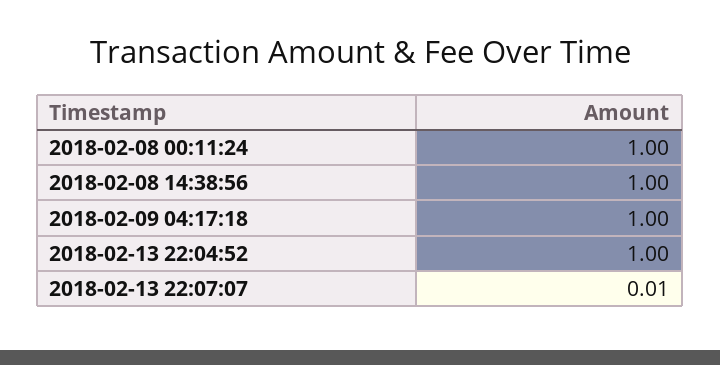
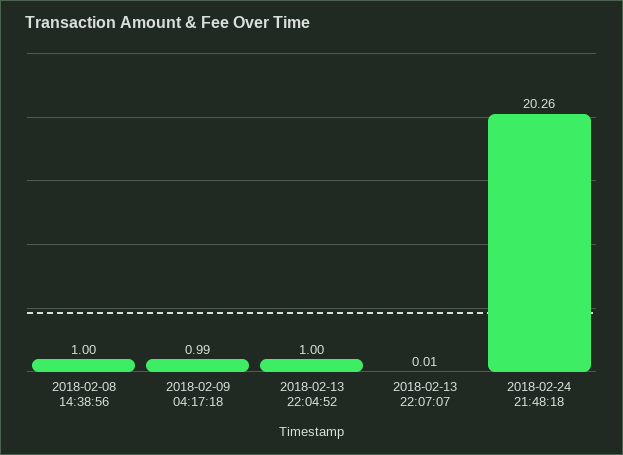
2018-02-08 00:11:24: 1 -> none
2018-02-09 04:17:18: 1 -> 0.99
2018-02-24 21:48:18: none -> 20.26

